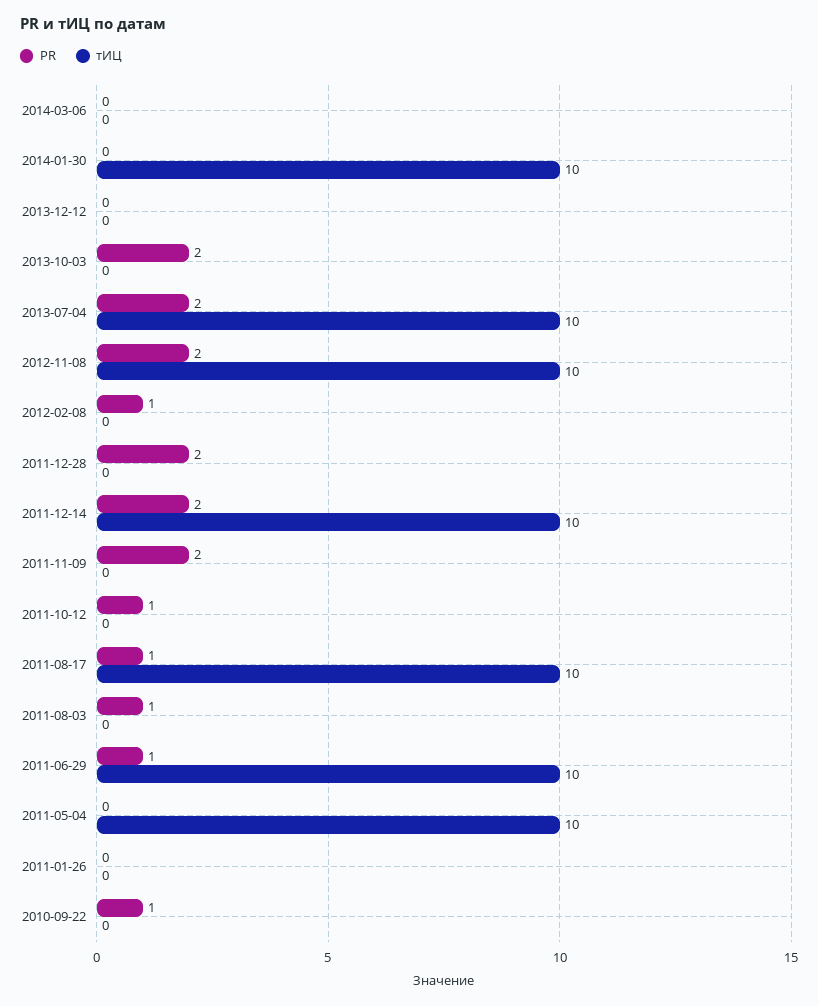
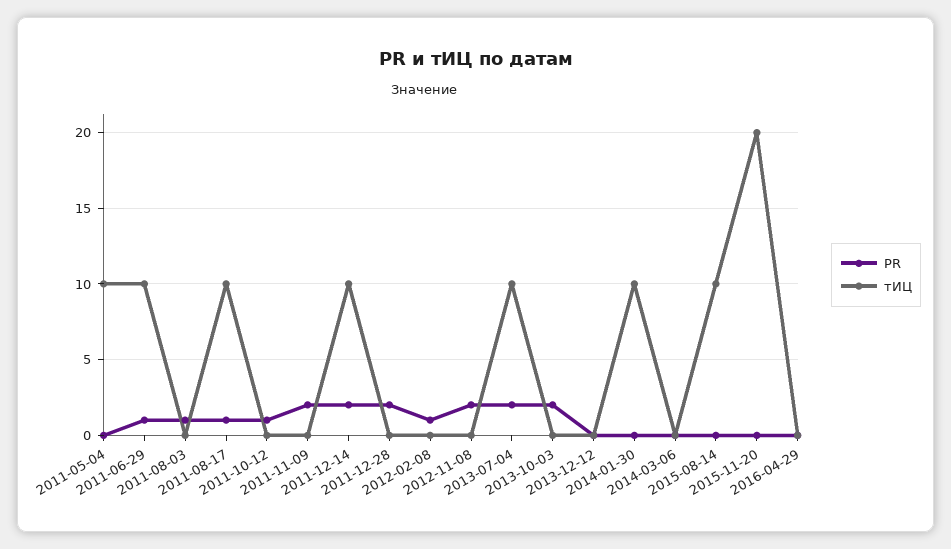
тИЦ, 2012-11-08: 10 -> 0
PR, 2011-01-26: 0 -> none
тИЦ, 2011-01-26: 0 -> none
PR, 2010-09-22: 1 -> none
тИЦ, 2010-09-22: 0 -> none
PR, 2015-08-14: none -> 0
тИЦ, 2015-08-14: none -> 10
PR, 2015-11-20: none -> 0
тИЦ, 2015-11-20: none -> 20
PR, 2016-04-29: none -> 0
тИЦ, 2016-04-29: none -> 0

